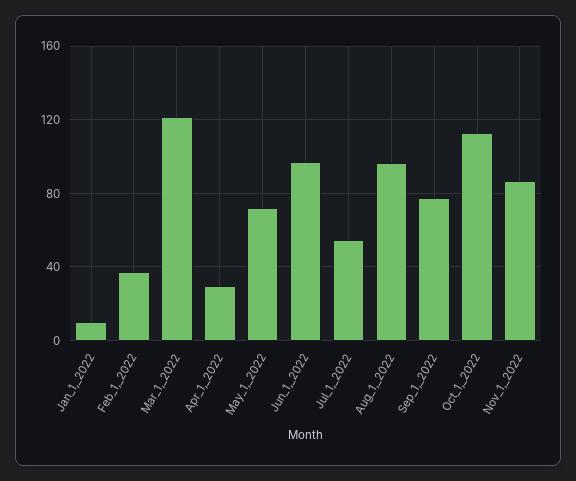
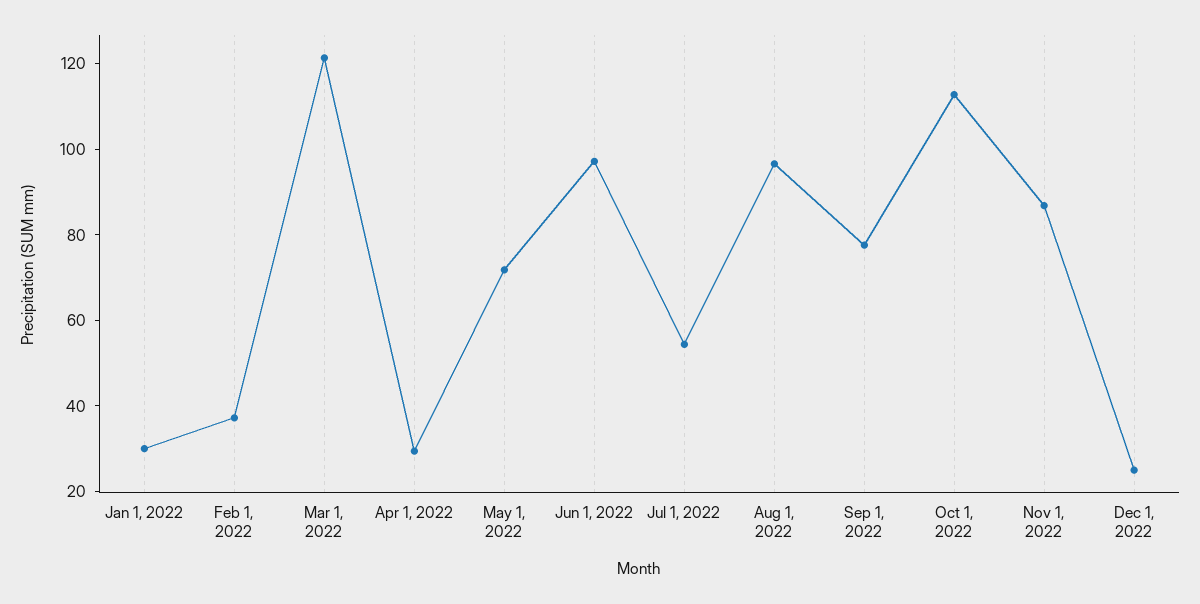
Jan_1,_2022: 10 -> 30
Dec 1, 2022: none -> 25

